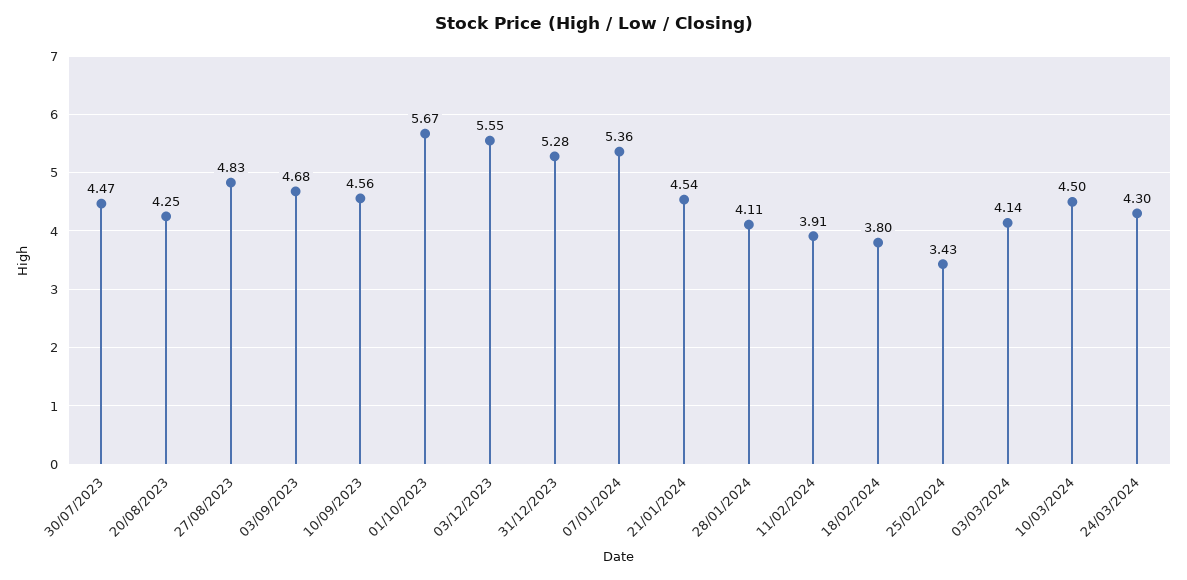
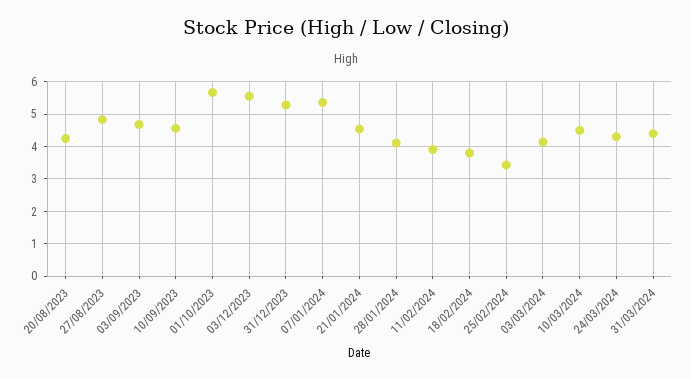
30/07/2023: 4.47 -> none
31/03/2024: none -> 4.4

